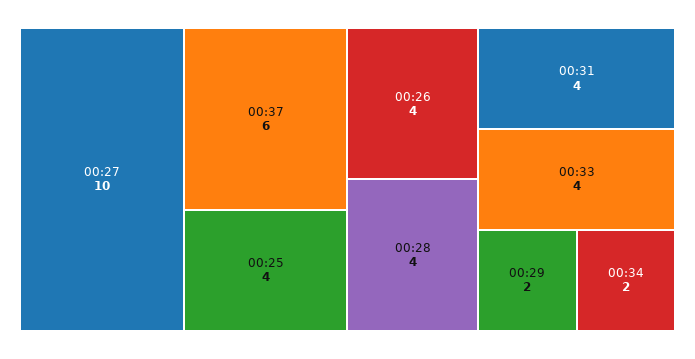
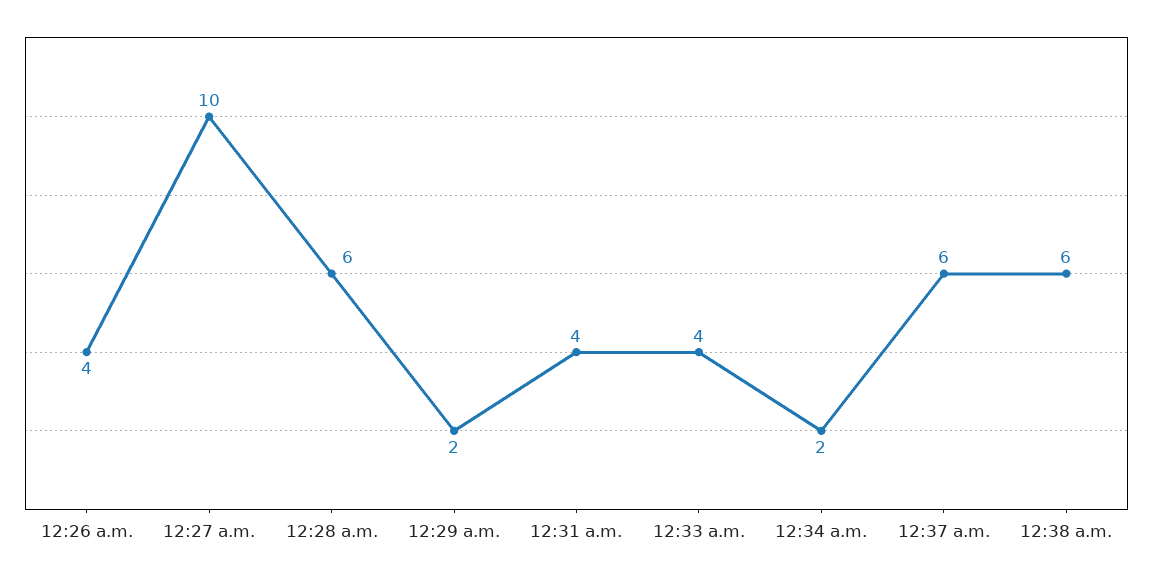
00:25: 4 -> none
00:28: 4 -> 6
12:38 a.m.: none -> 6

